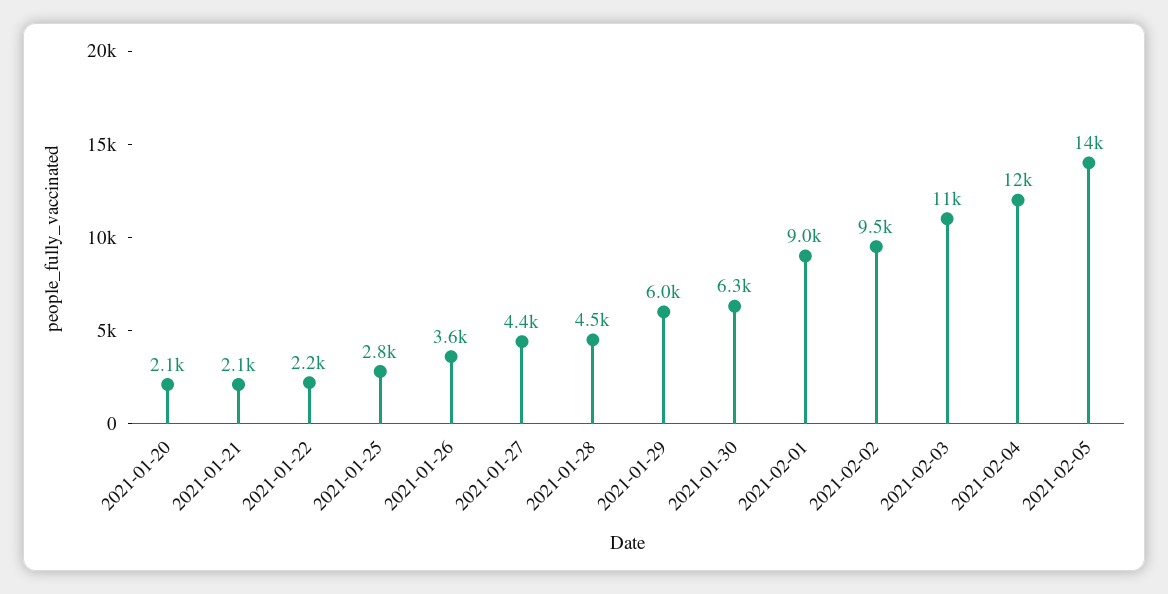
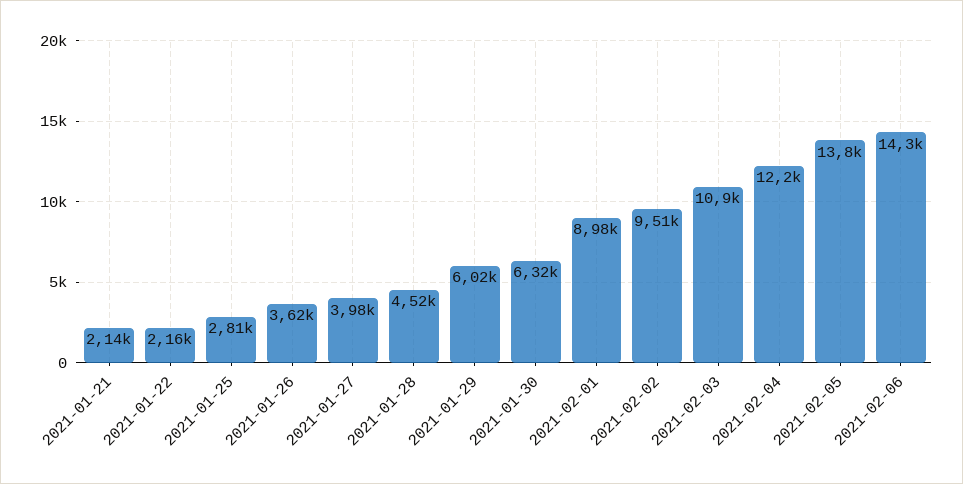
2021-01-20: 2100 -> none
2021-01-27: 4400 -> 3980
2021-02-06: none -> 14300

